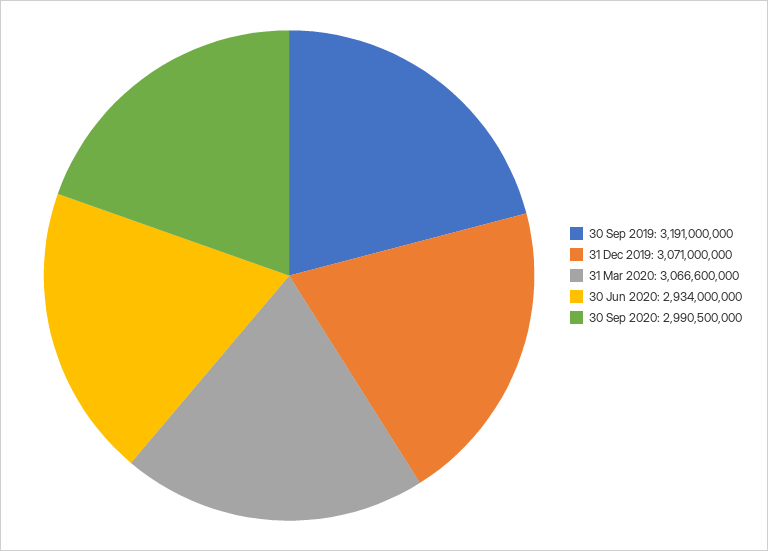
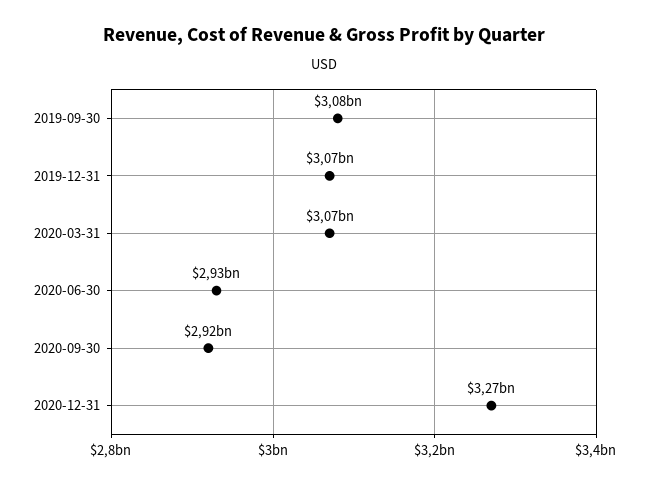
30 Sep 2019: 3191000000 -> 3080000000
30 Sep 2020: 2990500000 -> 2920000000
2020-12-31: none -> 3270000000

